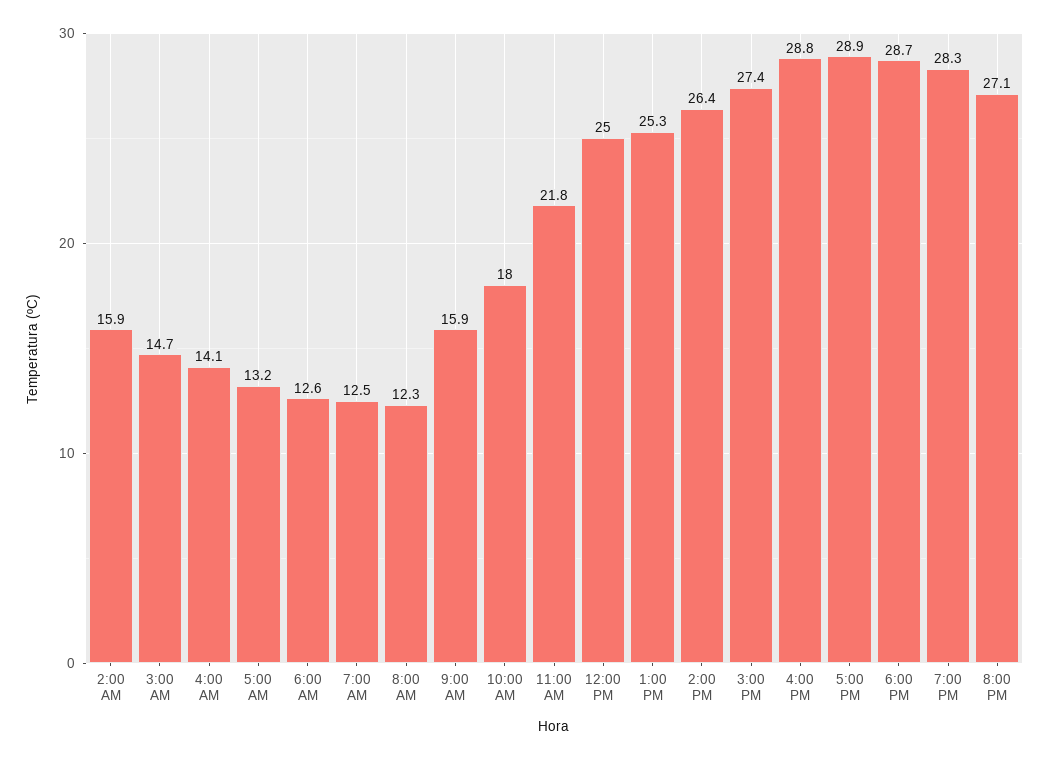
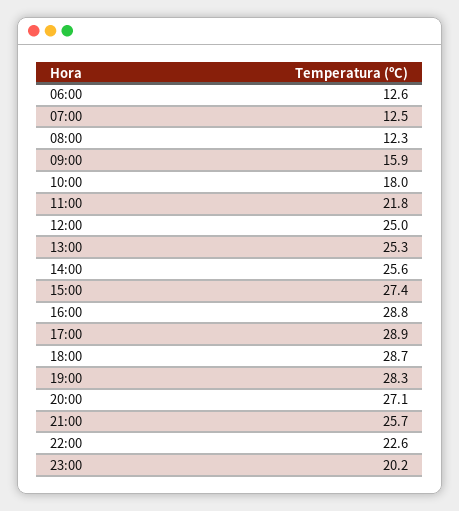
2:00 AM: 15.9 -> none
3:00 AM: 14.7 -> none
4:00 AM: 14.1 -> none
5:00 AM: 13.2 -> none
2:00 PM: 26.4 -> 25.6
21:00: none -> 25.7
22:00: none -> 22.6
23:00: none -> 20.2

